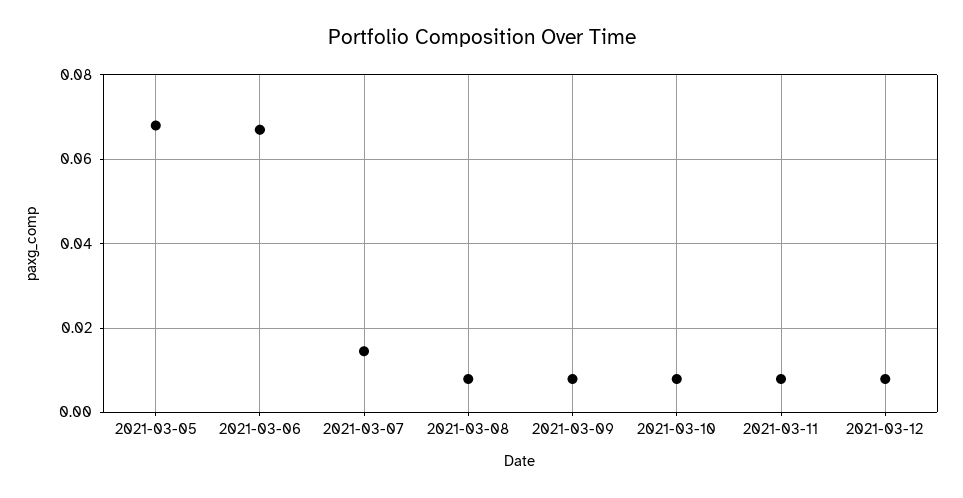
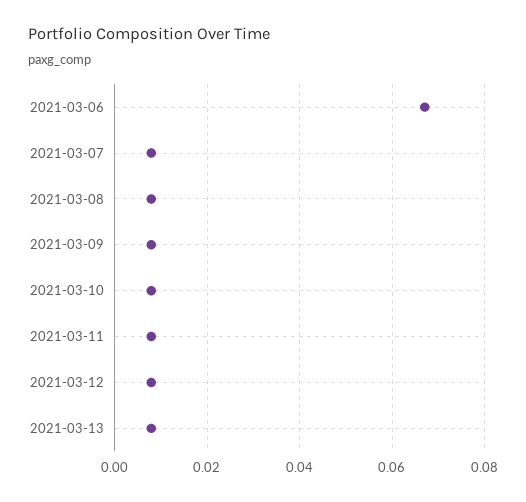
2021-03-05: 0.068 -> none
2021-03-07: 0.014 -> 0.008
2021-03-13: none -> 0.008

